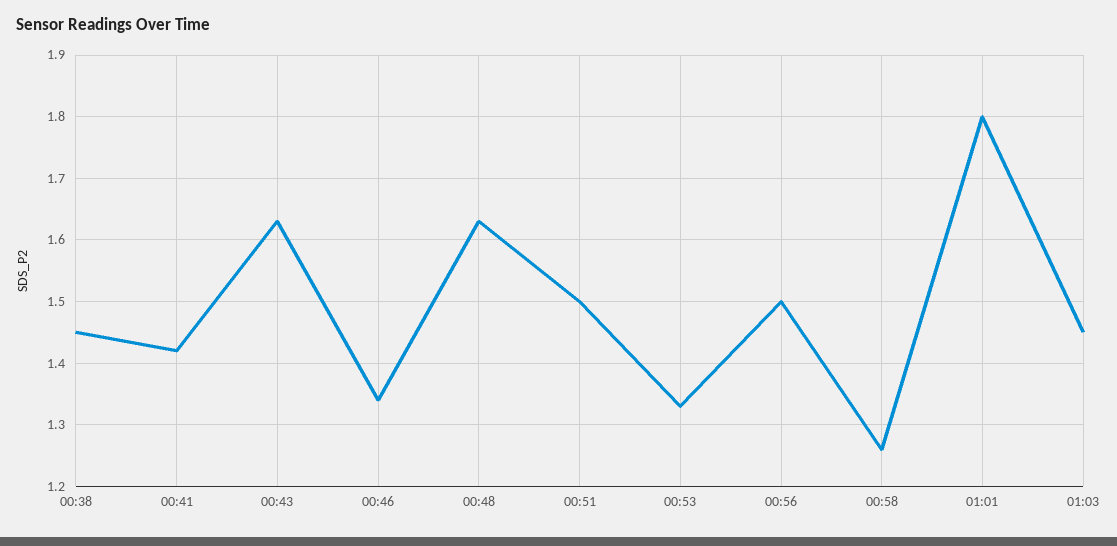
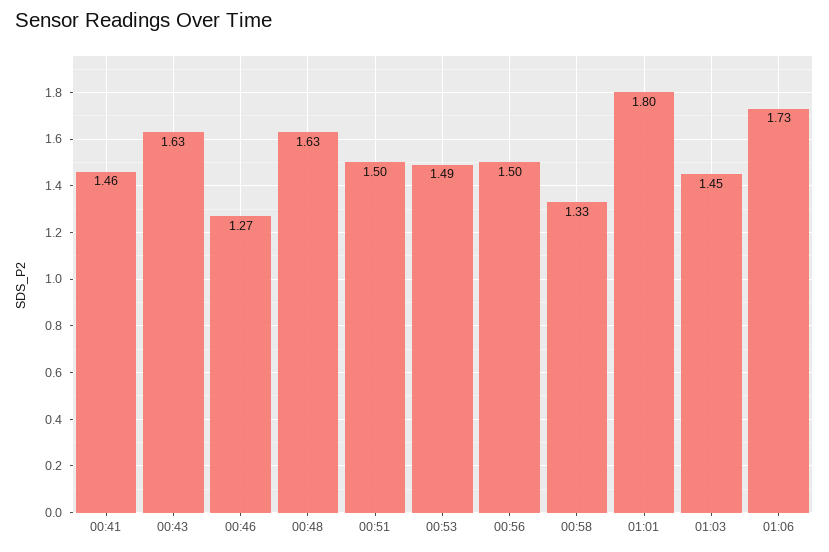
00:38: 1.45 -> none
00:41: 1.42 -> 1.46
00:46: 1.34 -> 1.27
00:53: 1.33 -> 1.49
00:58: 1.26 -> 1.33
01:06: none -> 1.73

